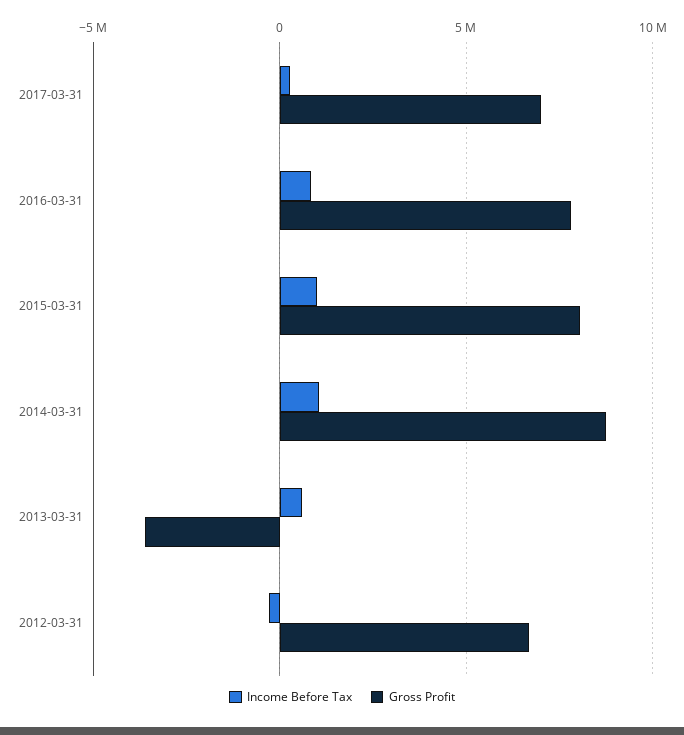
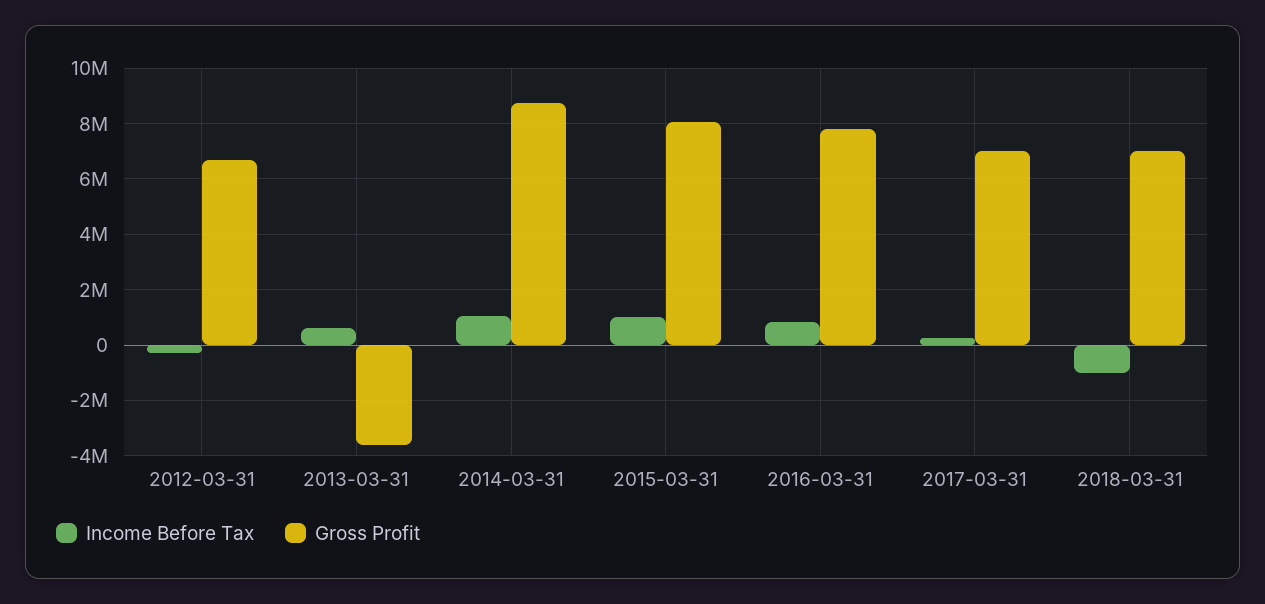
Income Before Tax, 2018-03-31: none -> -1000000
Gross Profit, 2018-03-31: none -> 7000000

